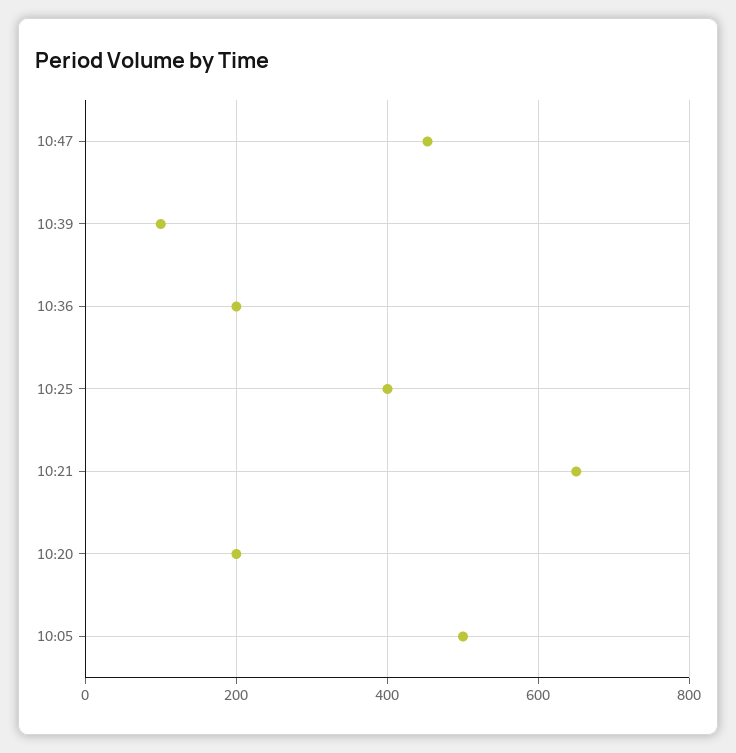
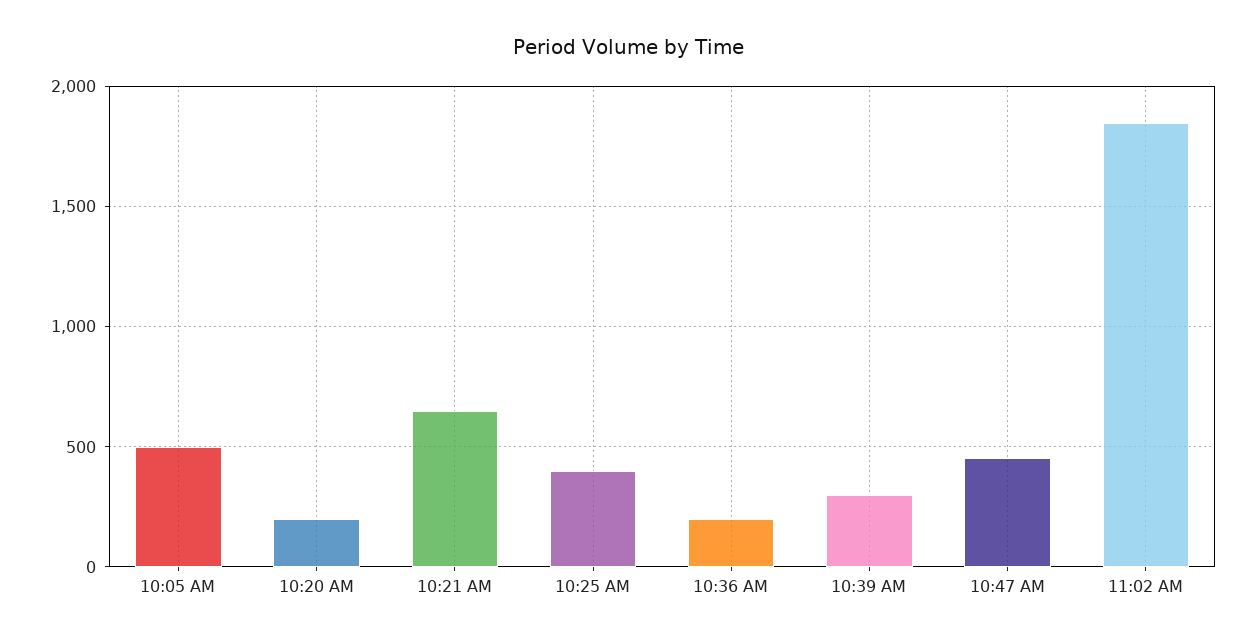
10:39: 100 -> 300
11:02 AM: none -> 1850

